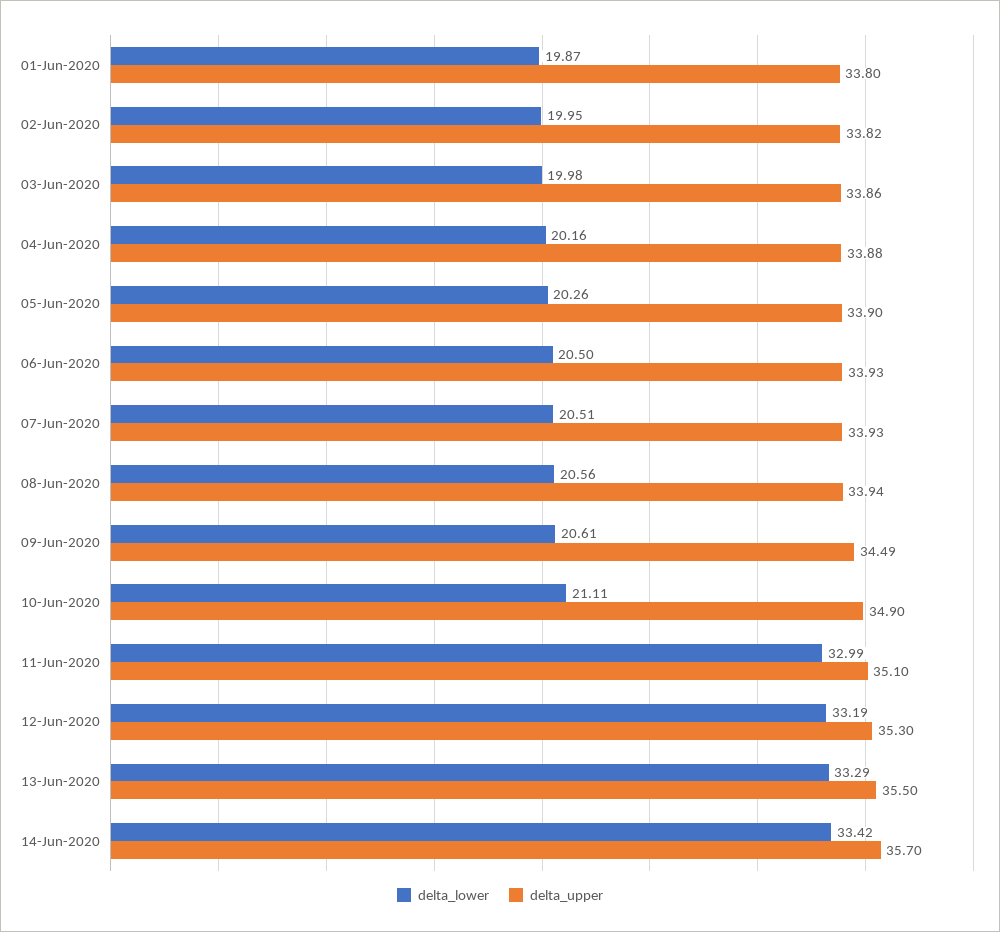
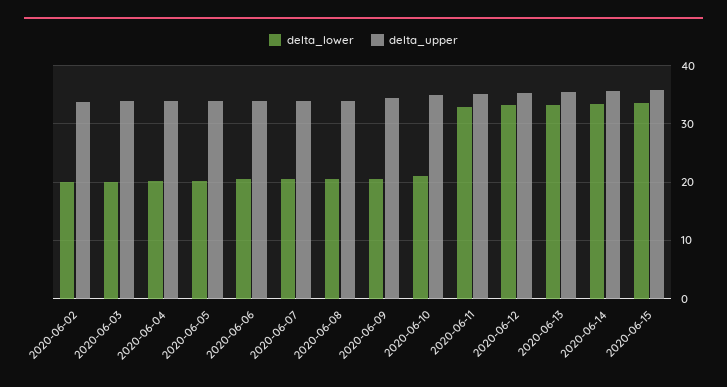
delta_lower, 01-Jun-2020: 19.87 -> none
delta_upper, 01-Jun-2020: 33.8 -> none
delta_lower, 2020-06-15: none -> 34
delta_upper, 2020-06-15: none -> 36

